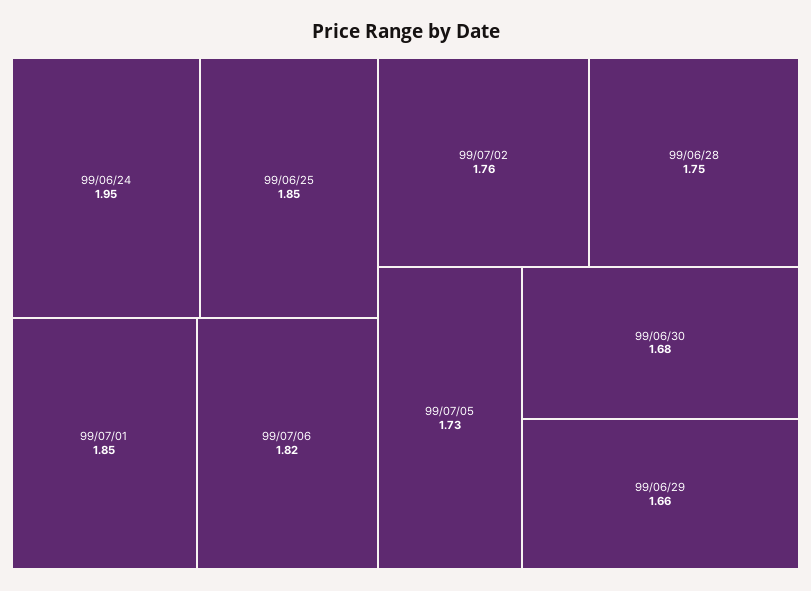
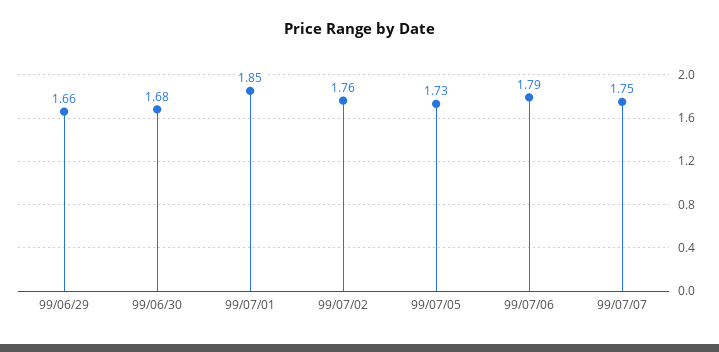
99/06/24: 1.95 -> none
99/06/25: 1.85 -> none
99/07/06: 1.82 -> 1.79
99/06/28: 1.75 -> none
99/07/07: none -> 1.75

